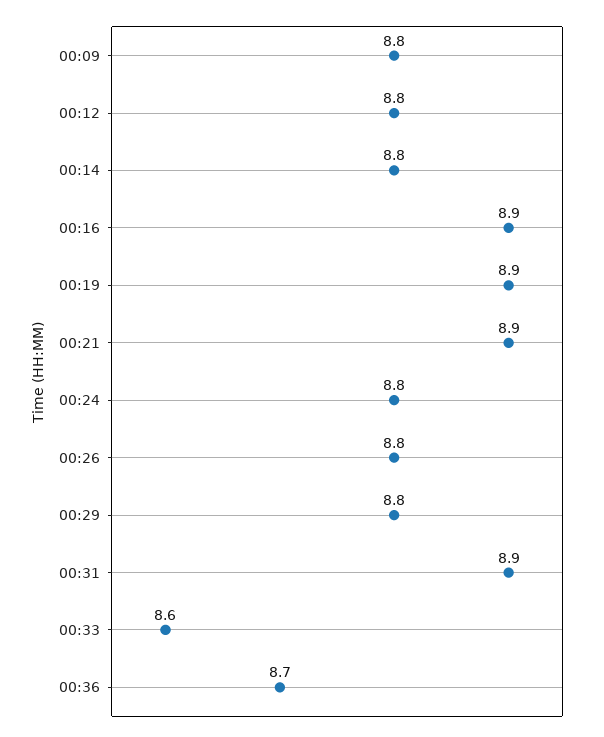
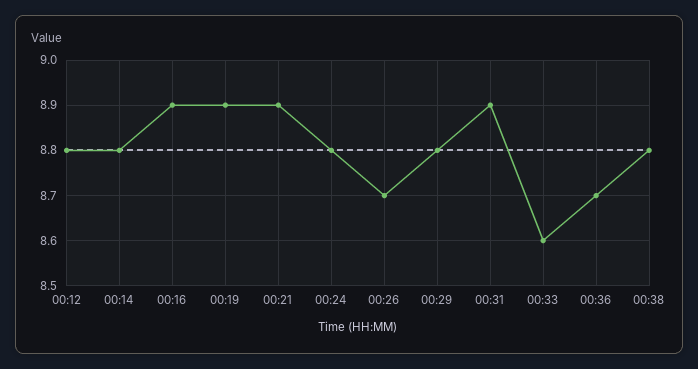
00:09: 8.8 -> none
00:26: 8.8 -> 8.7
00:38: none -> 8.8

